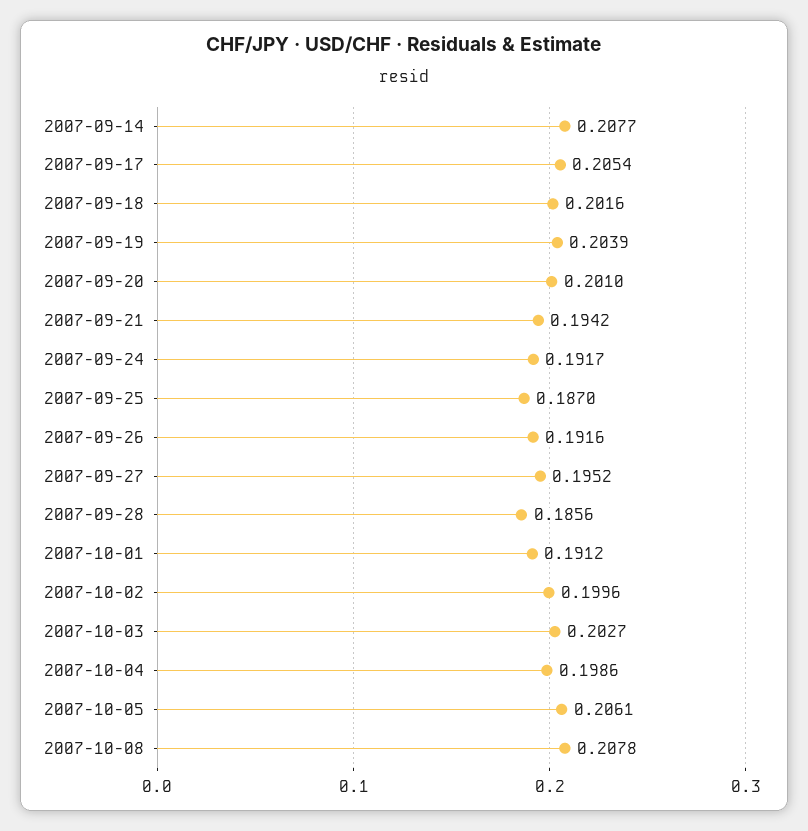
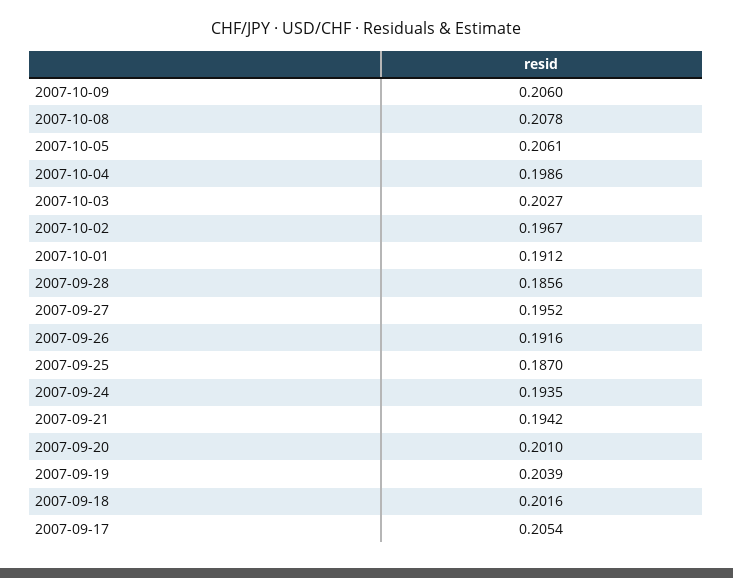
2007-09-14: 0.2077 -> none
2007-09-24: 0.1917 -> 0.1935
2007-10-02: 0.1996 -> 0.1967
2007-10-09: none -> 0.206

